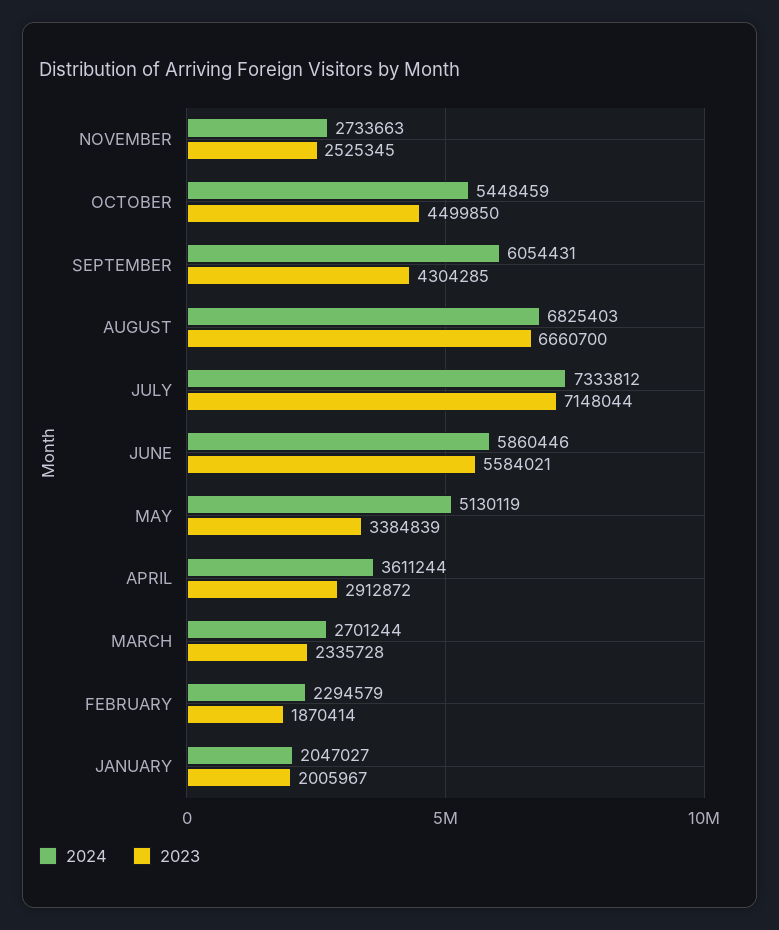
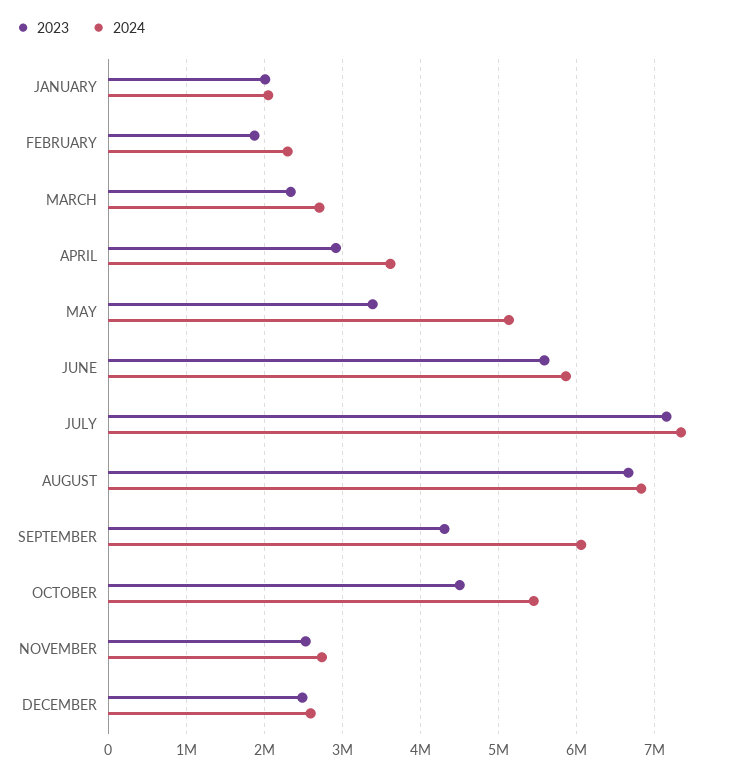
2023, DECEMBER: none -> 2500000
2024, DECEMBER: none -> 2600000

